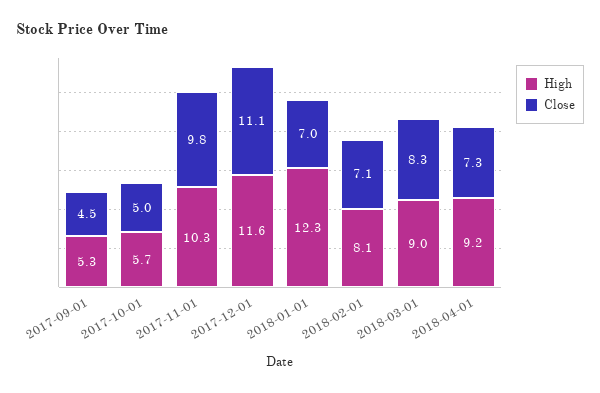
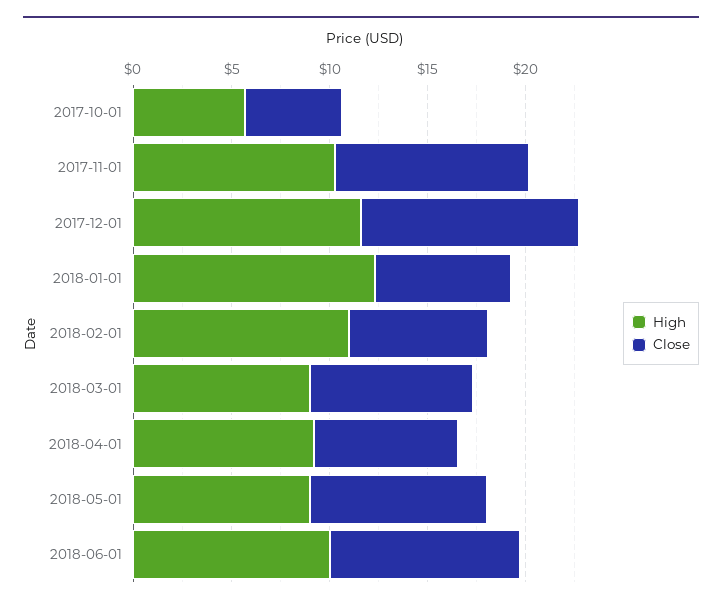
High, 2017-09-01: 5.3 -> none
Close, 2017-09-01: 4.5 -> none
High, 2018-02-01: 8.1 -> 11
High, 2018-05-01: none -> 9
Close, 2018-05-01: none -> 9
High, 2018-06-01: none -> 10
Close, 2018-06-01: none -> 10

